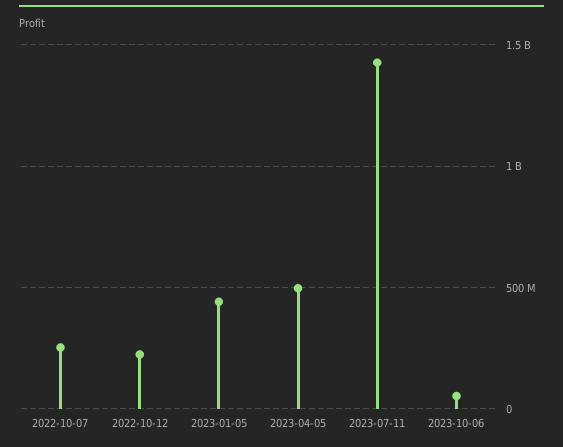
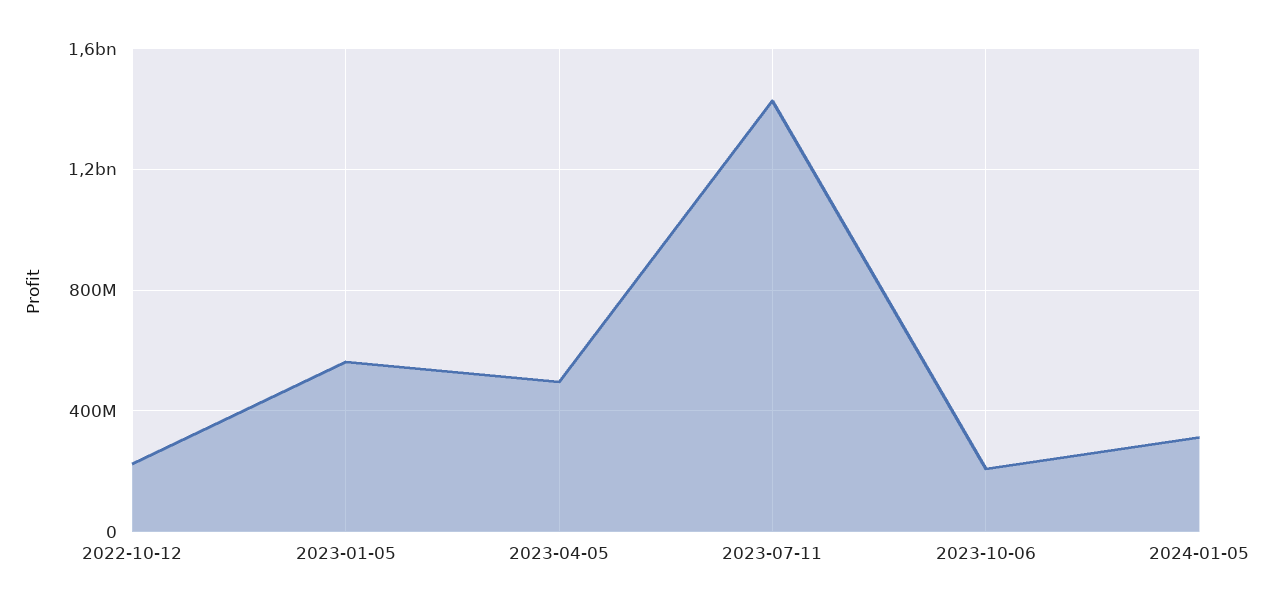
2022-10-07: 250000000 -> none
2023-01-05: 450000000 -> 550000000
2023-10-06: 50000000 -> 200000000
2024-01-05: none -> 300000000

